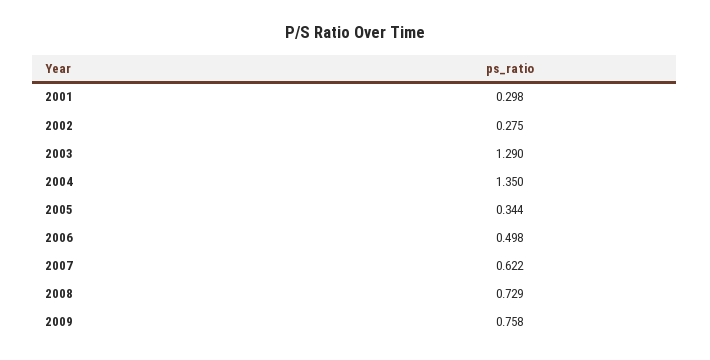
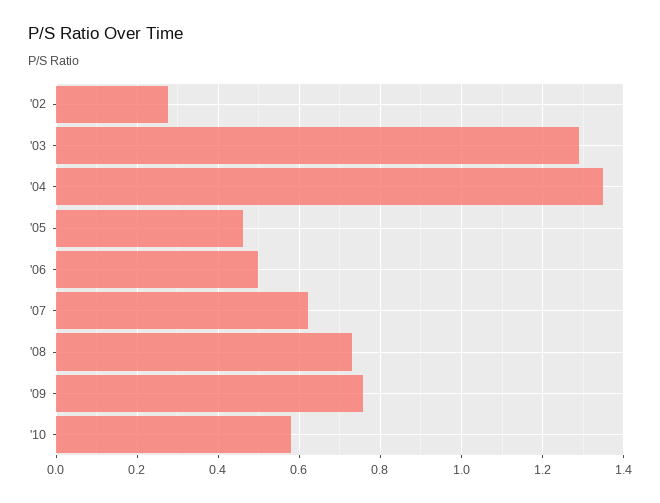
2001: 0.298 -> none
2005: 0.344 -> 0.46
'10: none -> 0.58

